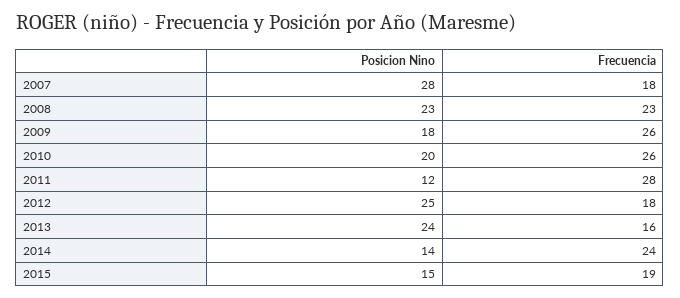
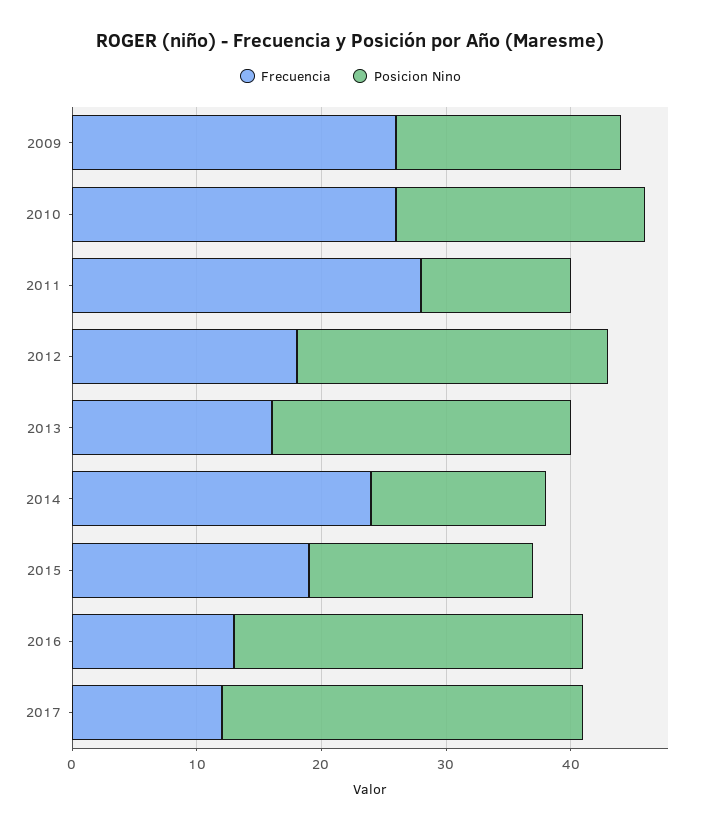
Posicion Nino, 2007: 28 -> none
Frecuencia, 2007: 18 -> none
Posicion Nino, 2008: 23 -> none
Frecuencia, 2008: 23 -> none
Posicion Nino, 2015: 15 -> 18
Frecuencia, 2016: none -> 13
Posicion Nino, 2016: none -> 28
Frecuencia, 2017: none -> 12
Posicion Nino, 2017: none -> 29

